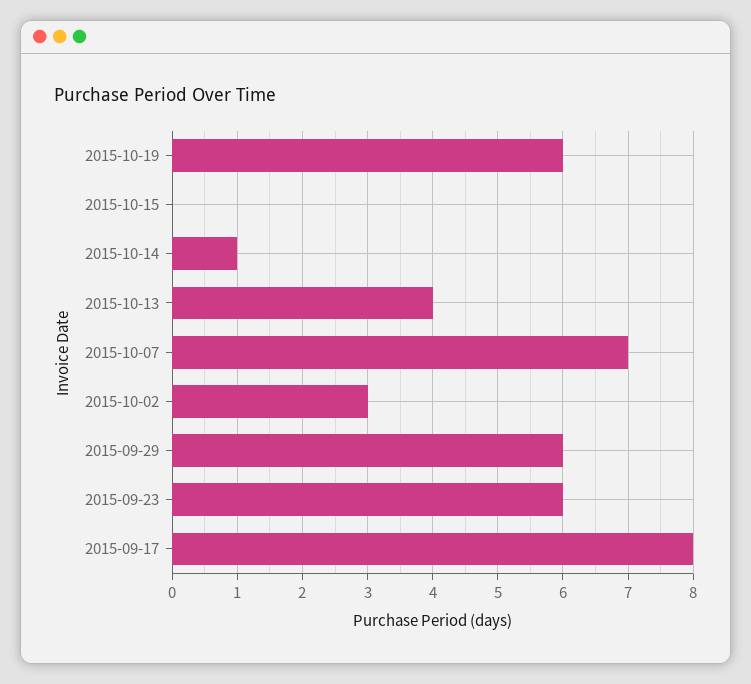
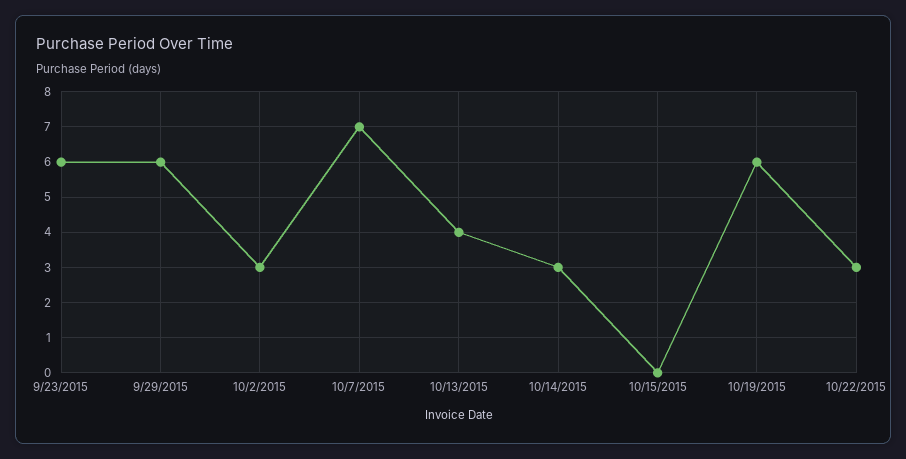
2015-10-14: 1 -> 3
2015-09-17: 8 -> none
10/22/2015: none -> 3

